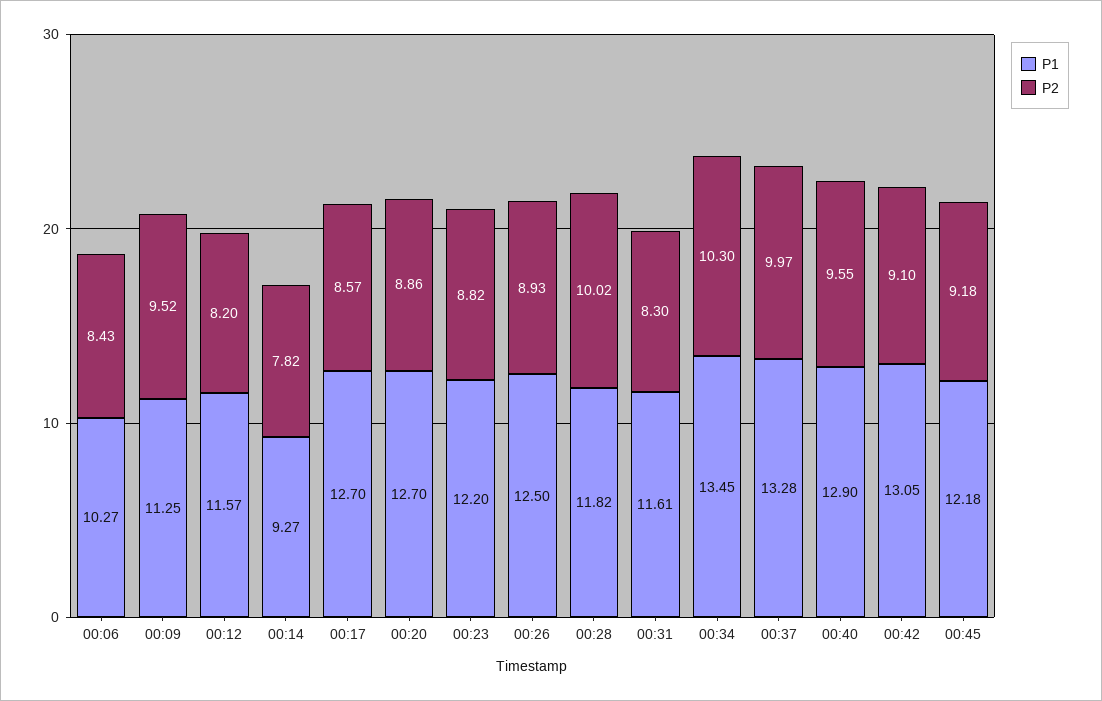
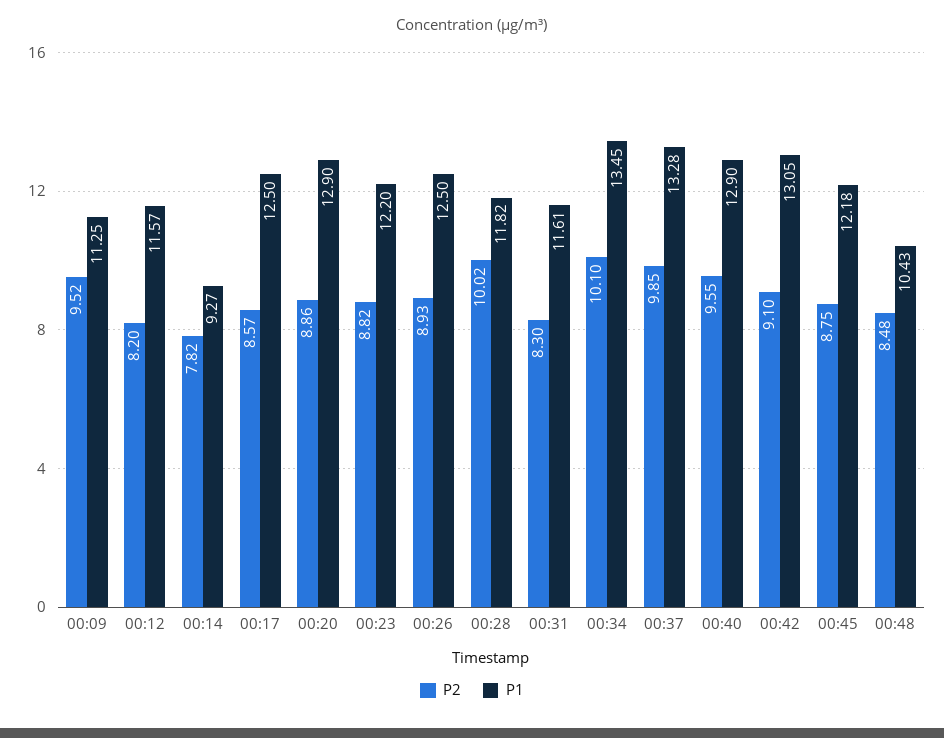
P1, 00:06: 10.27 -> none
P2, 00:06: 8.43 -> none
P1, 00:17: 12.7 -> 12.5
P1, 00:20: 12.7 -> 12.9
P2, 00:34: 10.3 -> 10.1
P2, 00:37: 9.97 -> 9.85
P2, 00:45: 9.18 -> 8.75
P2, 00:48: none -> 8.48
P1, 00:48: none -> 10.43

